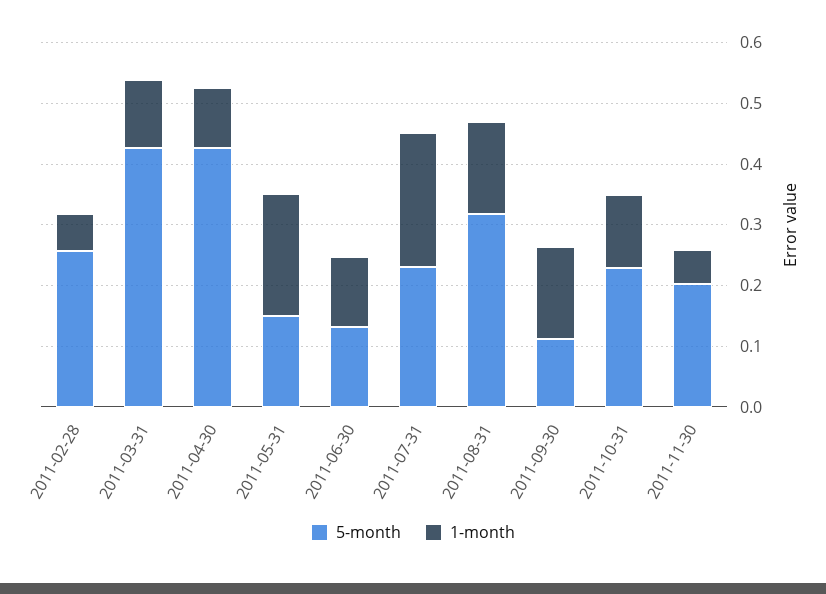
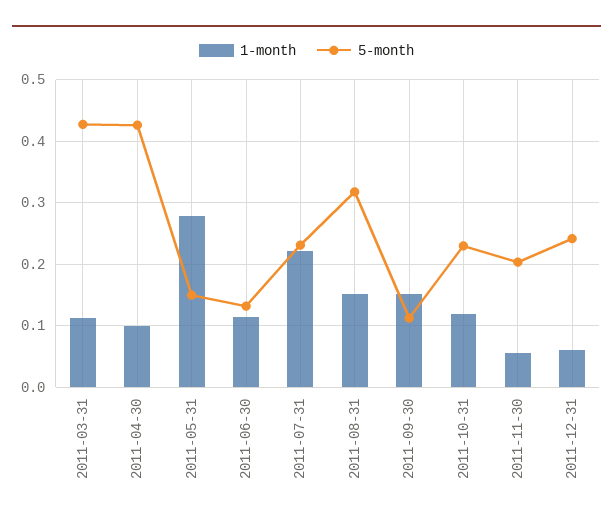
5-month, 2011-02-28: 0.26 -> none
1-month, 2011-02-28: 0.06 -> none
1-month, 2011-05-31: 0.2 -> 0.28
1-month, 2011-12-31: none -> 0.06
5-month, 2011-12-31: none -> 0.24

